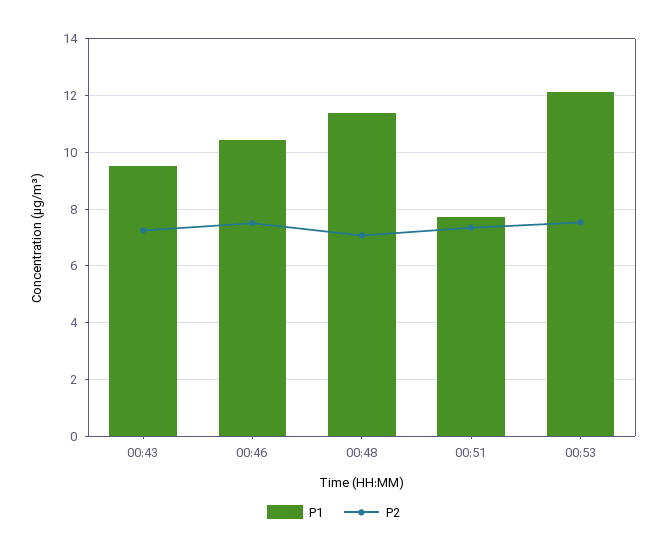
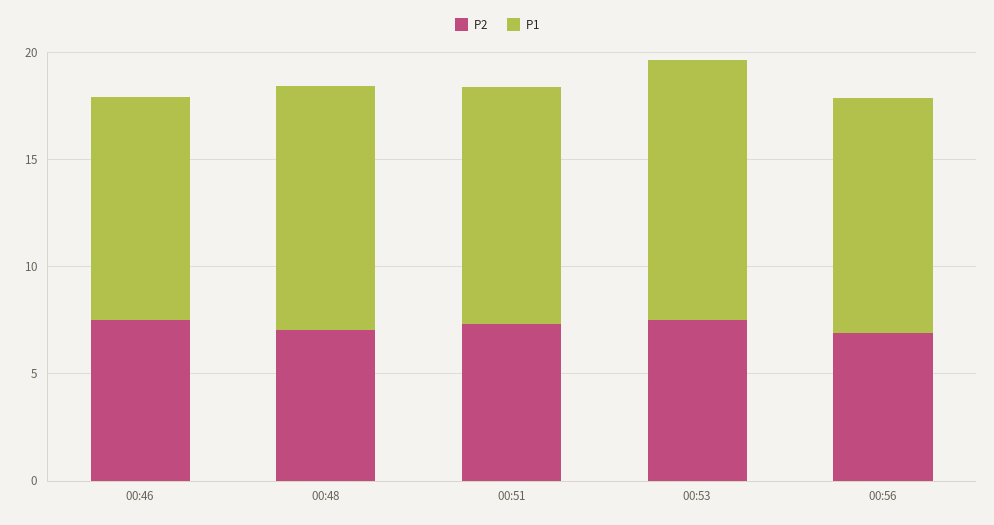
P1, 00:43: 9.5 -> none
P2, 00:43: 7.25 -> none
P1, 00:51: 7.75 -> 11
P2, 00:56: none -> 7
P1, 00:56: none -> 11

